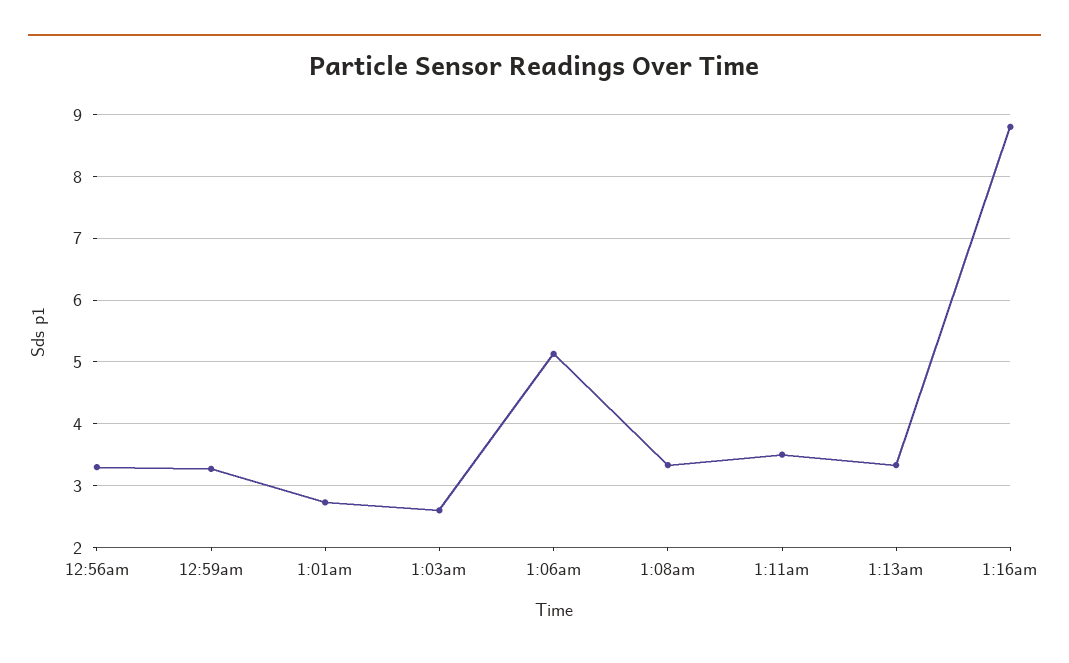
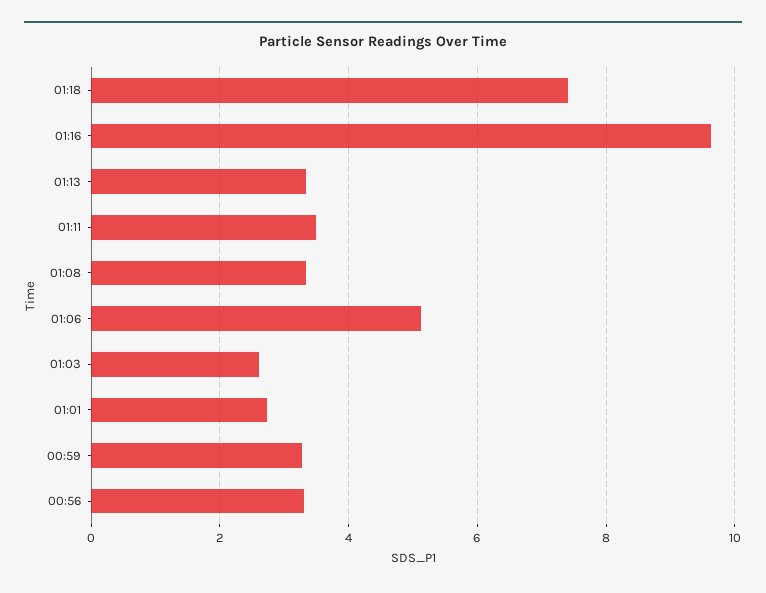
1:16am: 8.8 -> 9.6
01:18: none -> 7.4

